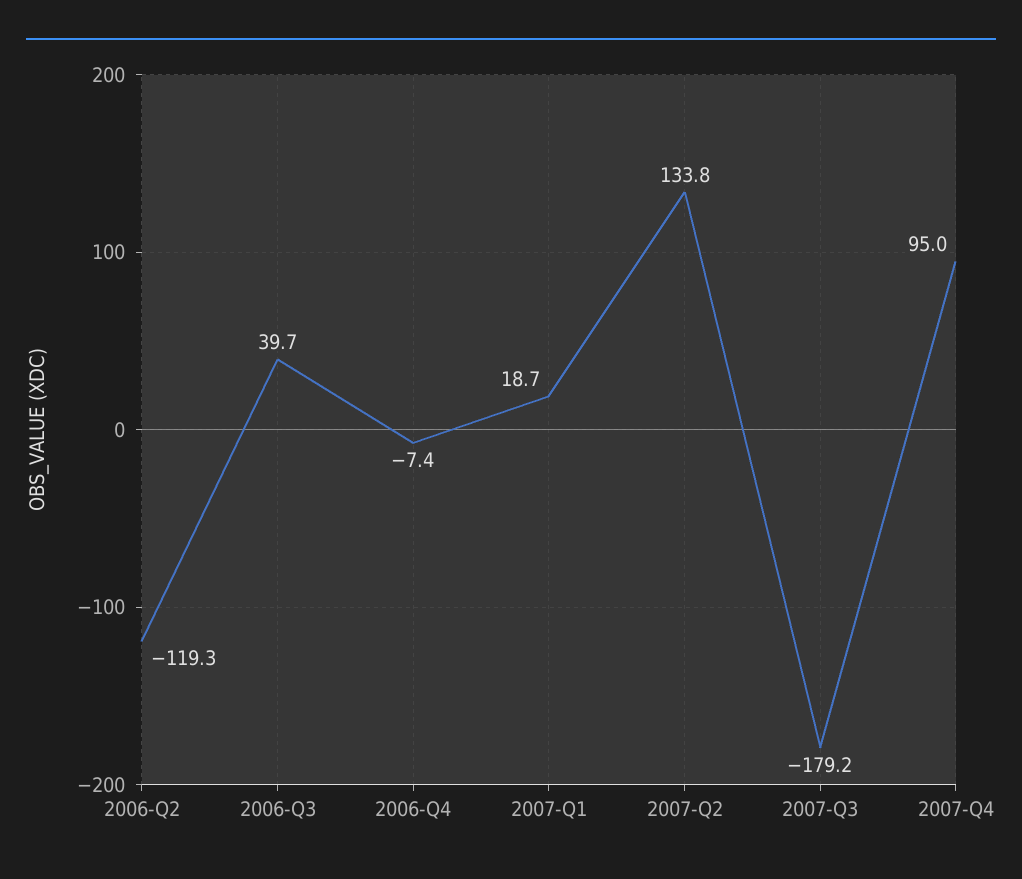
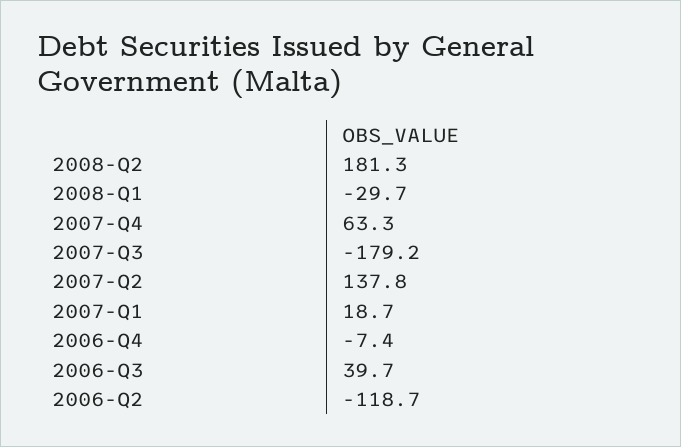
2006-Q2: -119.3 -> -118.7
2007-Q2: 133.8 -> 137.8
2007-Q4: 95 -> 63.3
2008-Q2: none -> 181.3
2008-Q1: none -> -29.7

